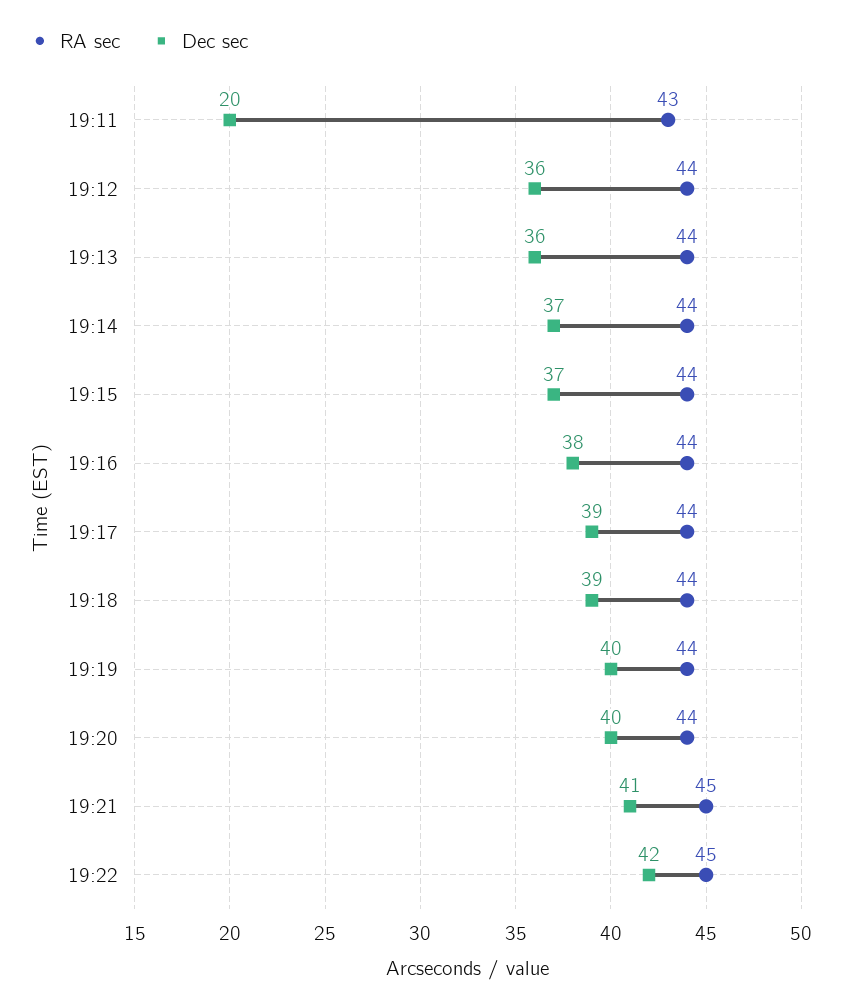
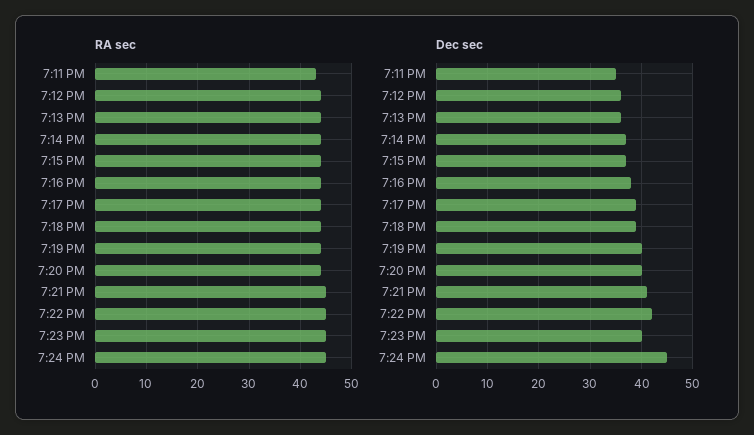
Dec sec, 19:11: 20 -> 35
RA sec, 7:23 PM: none -> 45
RA sec, 7:24 PM: none -> 45
Dec sec, 7:23 PM: none -> 40
Dec sec, 7:24 PM: none -> 45

